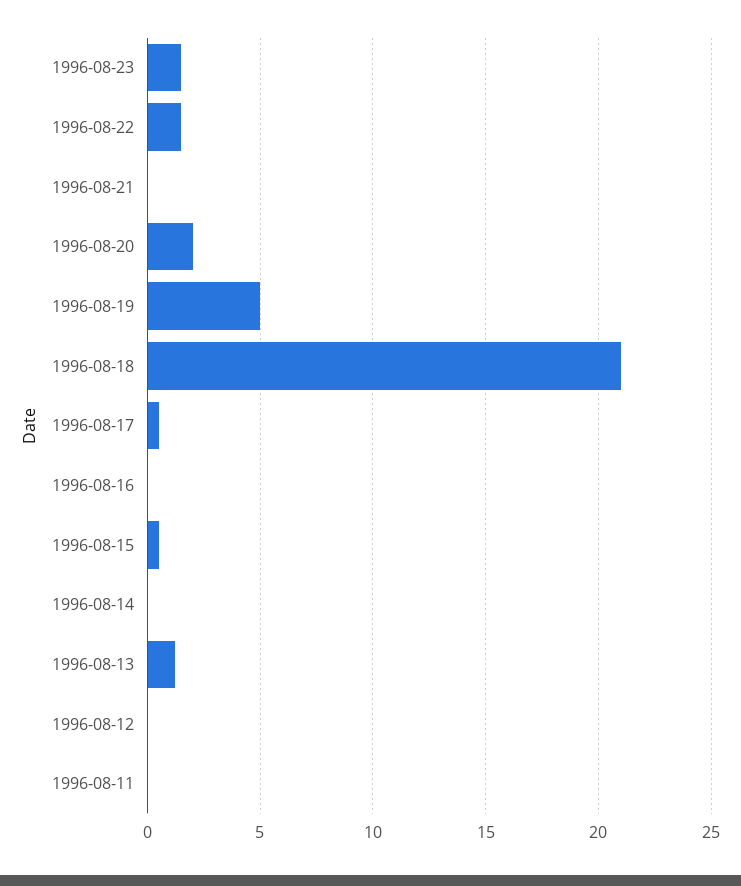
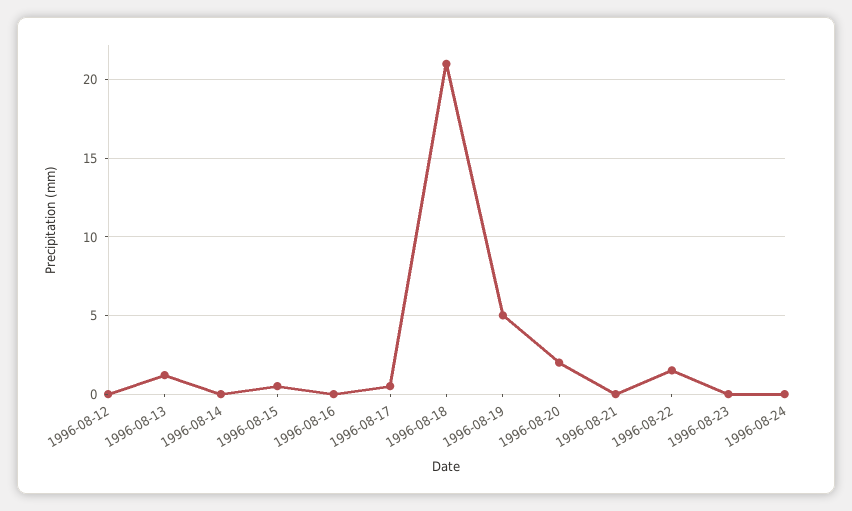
1996-08-23: 1.5 -> 0
1996-08-11: 0 -> none
1996-08-24: none -> 0

